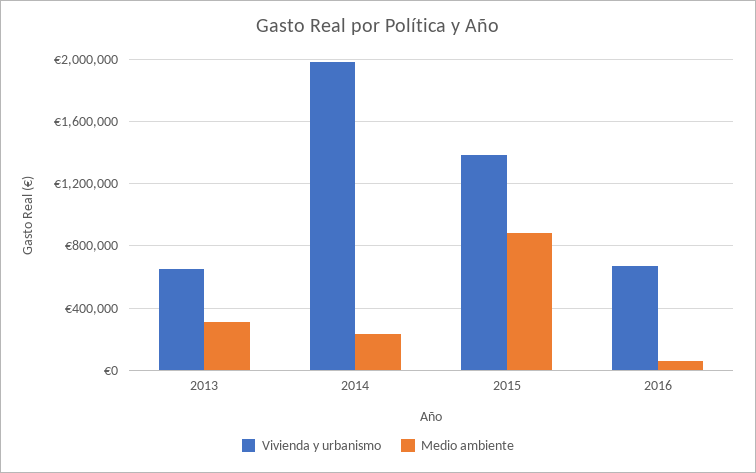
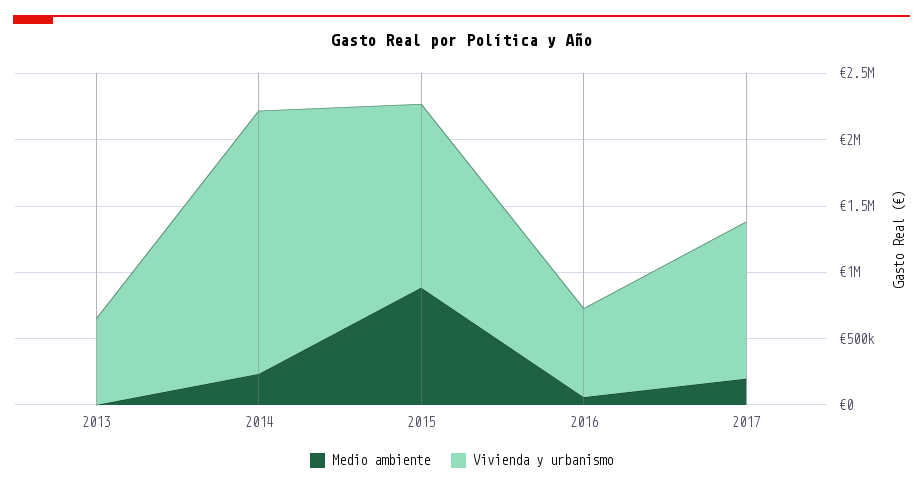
Medio ambiente, 2013: 300000 -> 0
Medio ambiente, 2017: none -> 200000
Vivienda y urbanismo, 2017: none -> 1200000

